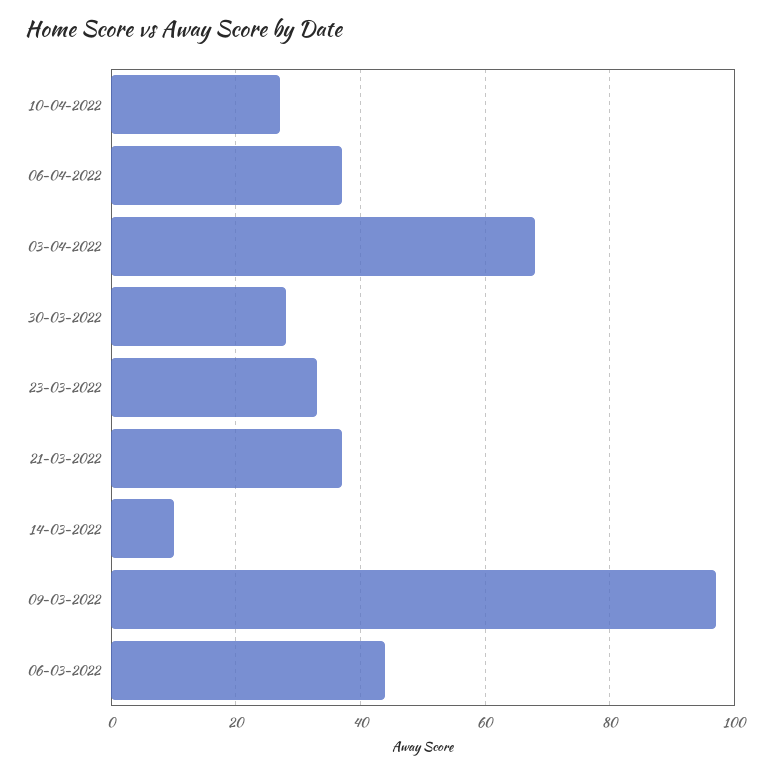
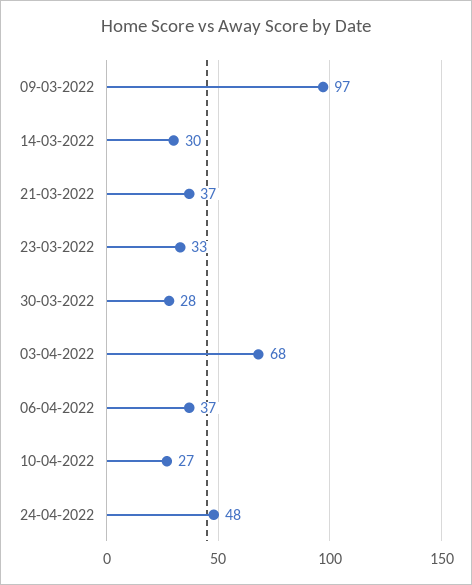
14-03-2022: 10 -> 30
06-03-2022: 45 -> none
24-04-2022: none -> 48

